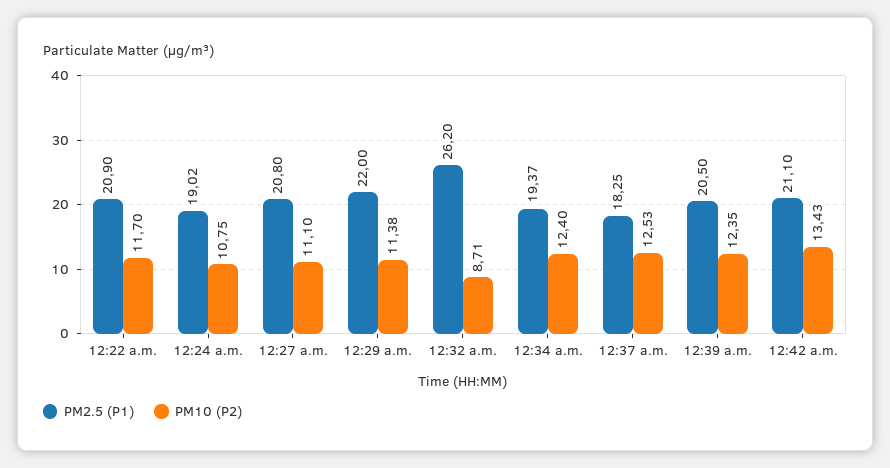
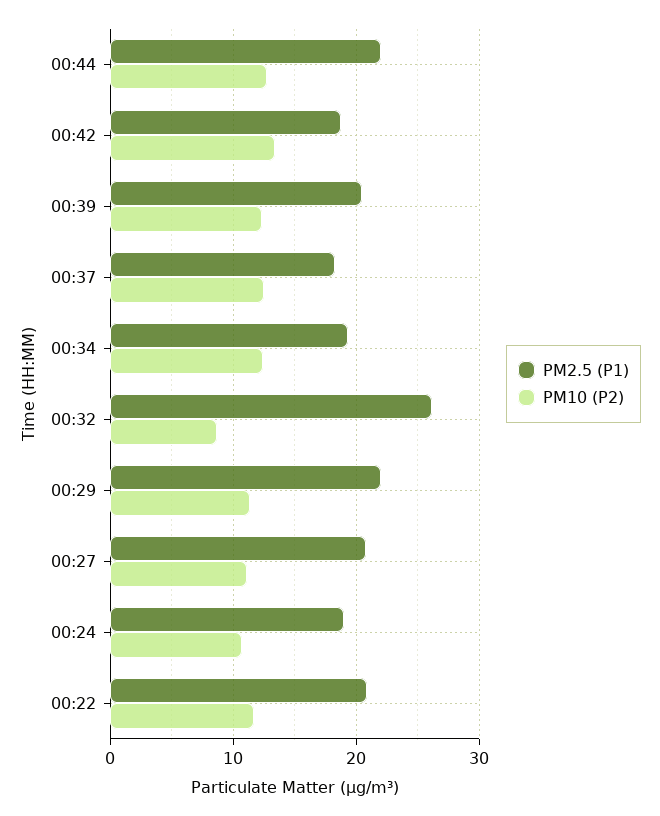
PM2.5 (P1), 12:42 a.m.: 21.1 -> 19
PM2.5 (P1), 00:44: none -> 22
PM10 (P2), 00:44: none -> 13

